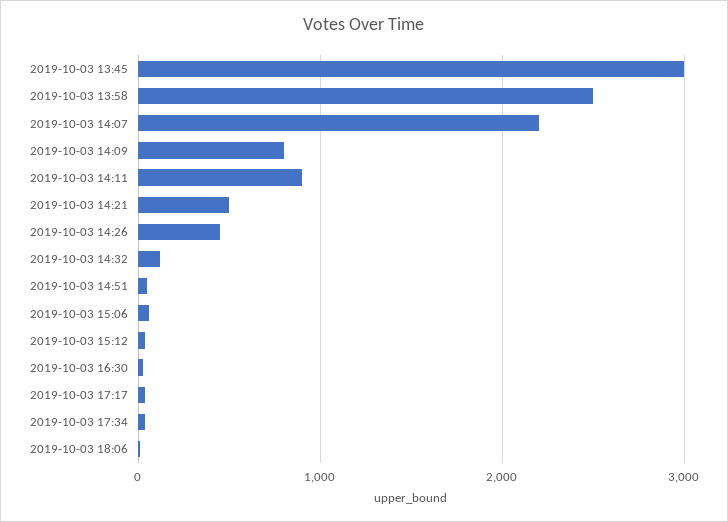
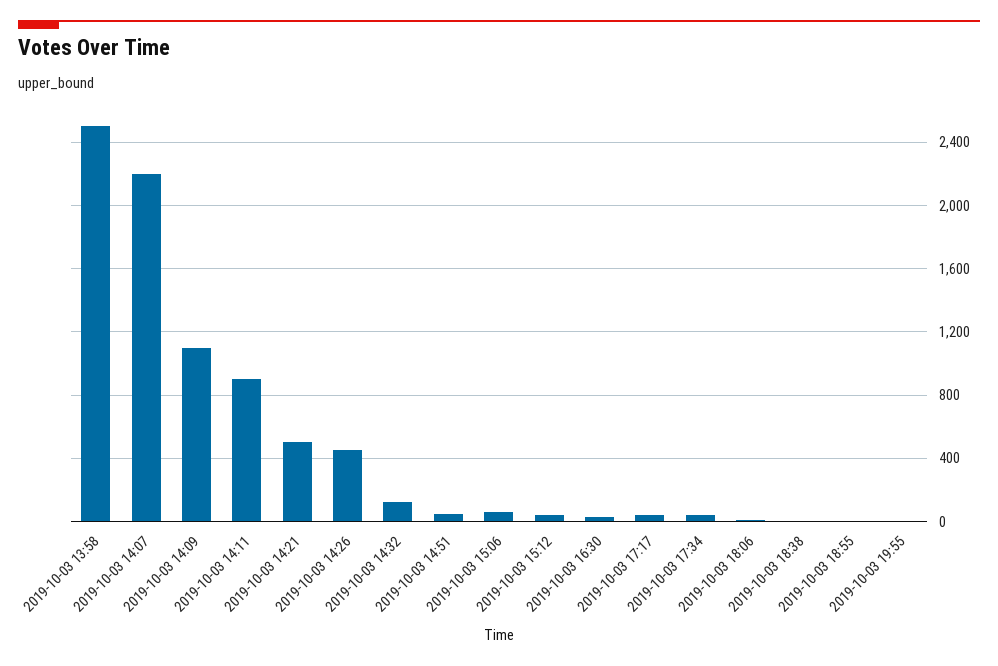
2019-10-03 13:45: 3000 -> none
2019-10-03 14:09: 800 -> 1100
2019-10-03 18:38: none -> 0
2019-10-03 18:55: none -> 0
2019-10-03 19:55: none -> 0

